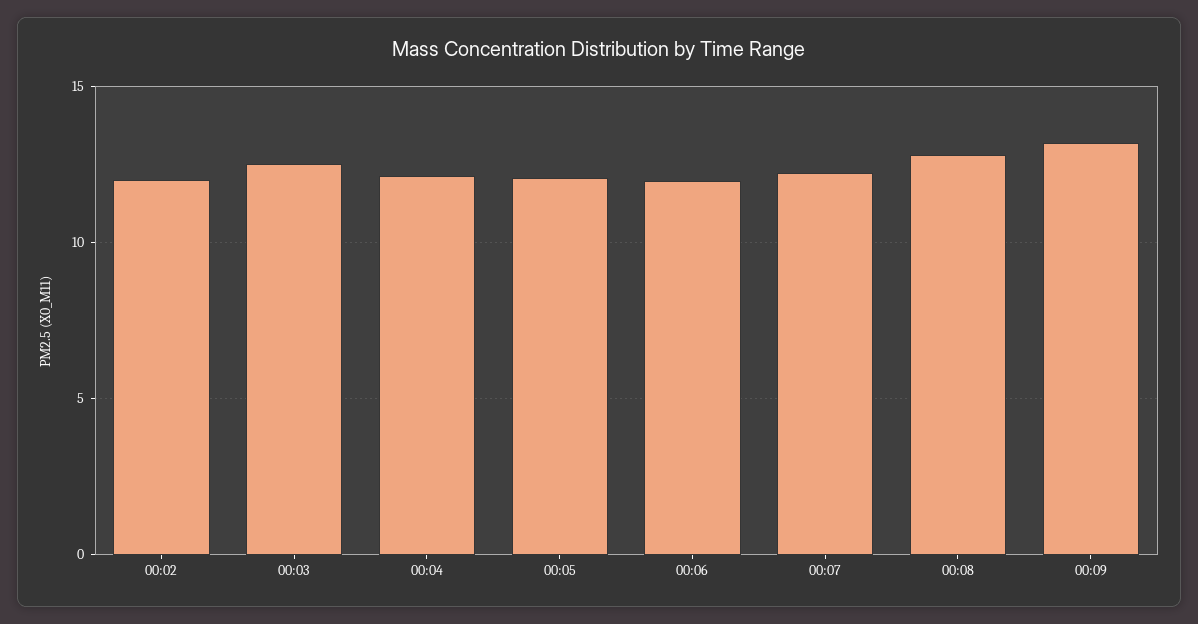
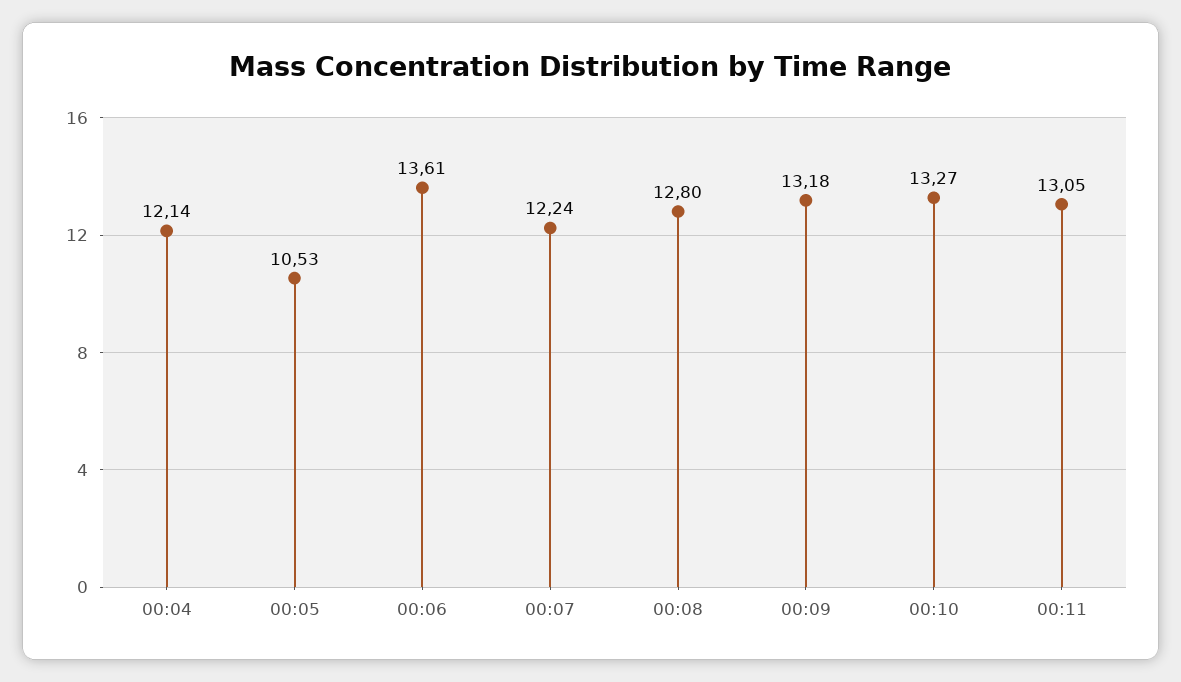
00:02: 12 -> none
00:03: 12.5 -> none
00:05: 12 -> 10.53
00:06: 12 -> 13.61
00:10: none -> 13.27
00:11: none -> 13.05

